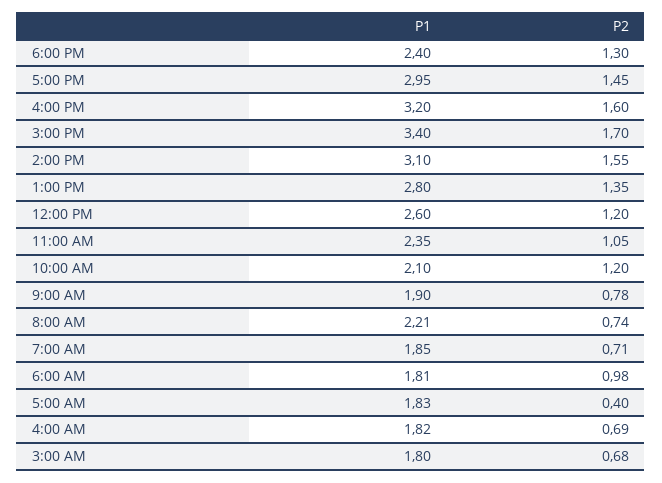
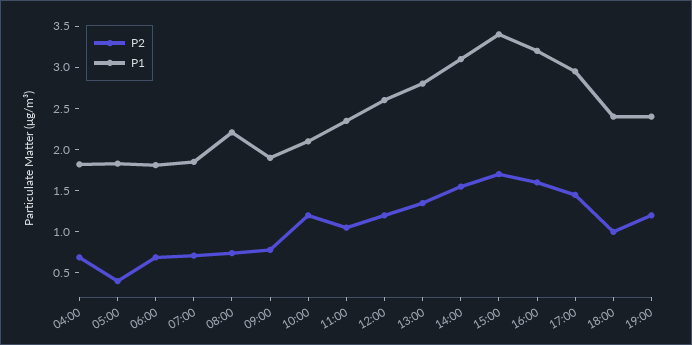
P2, 6:00 PM: 1.3 -> 1
P2, 6:00 AM: 0.98 -> 0.7
P1, 3:00 AM: 1.8 -> none
P2, 3:00 AM: 0.68 -> none
P2, 19:00: none -> 1.2
P1, 19:00: none -> 2.4

